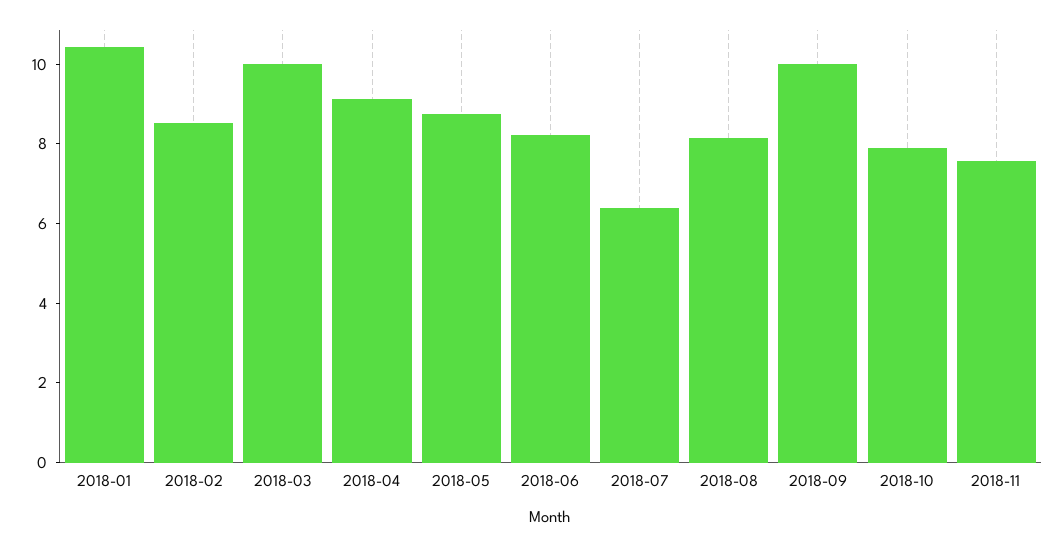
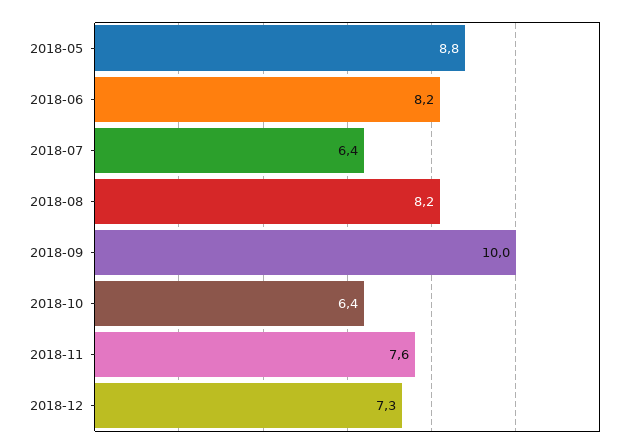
2018-01: 10.5 -> none
2018-02: 8.5 -> none
2018-03: 10 -> none
2018-04: 9 -> none
2018-10: 8 -> 6.4
2018-12: none -> 7.3

